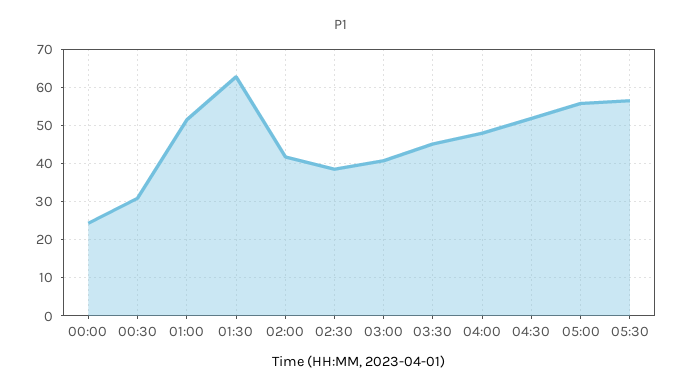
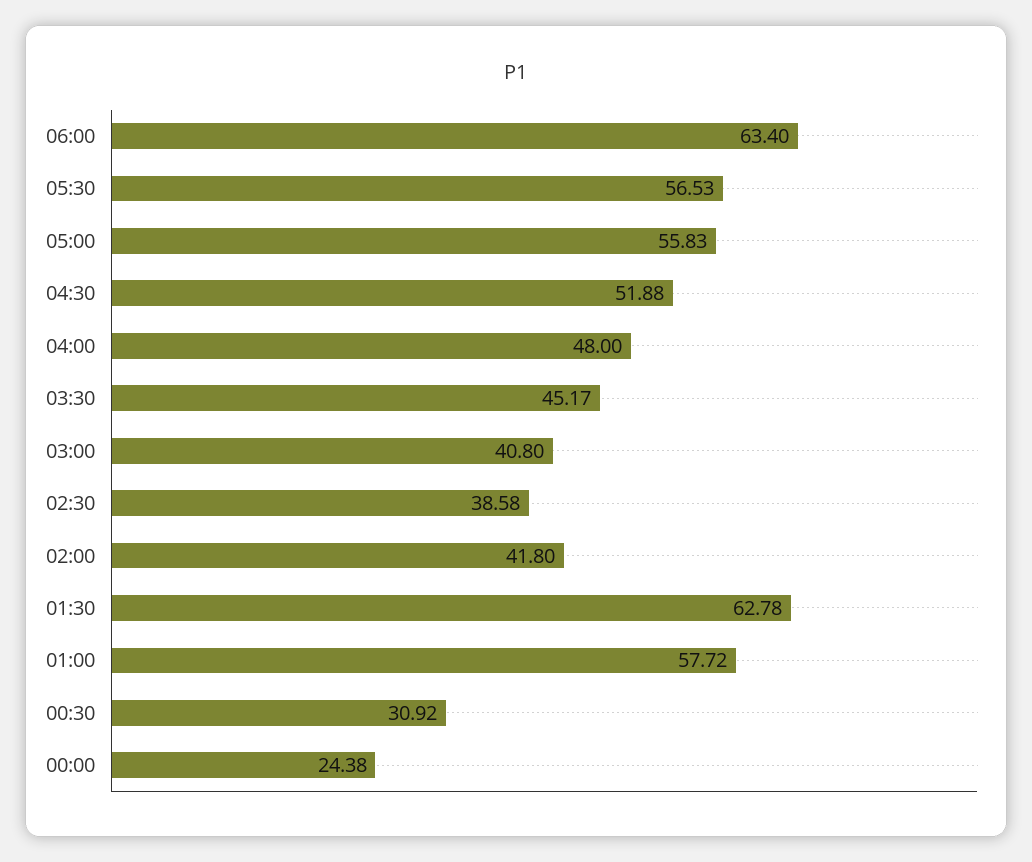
01:00: 52 -> 57.72
06:00: none -> 63.4

